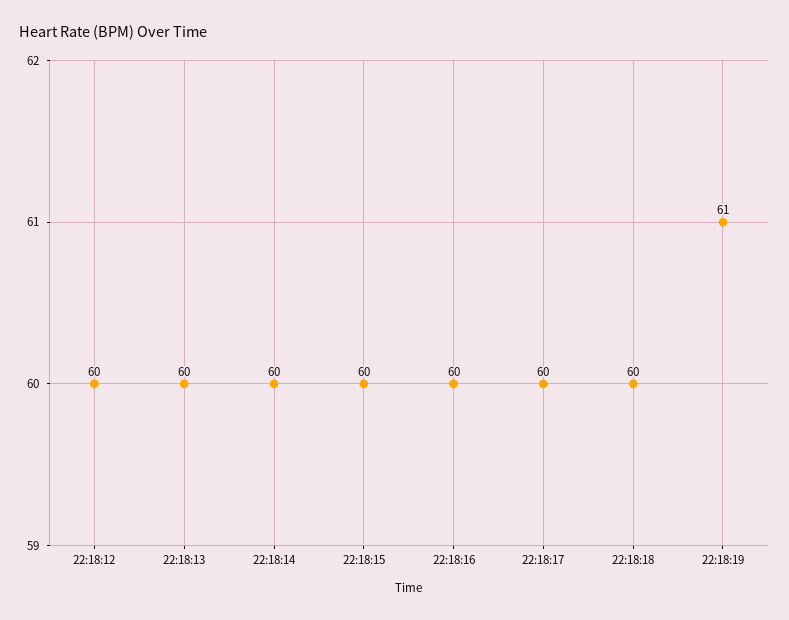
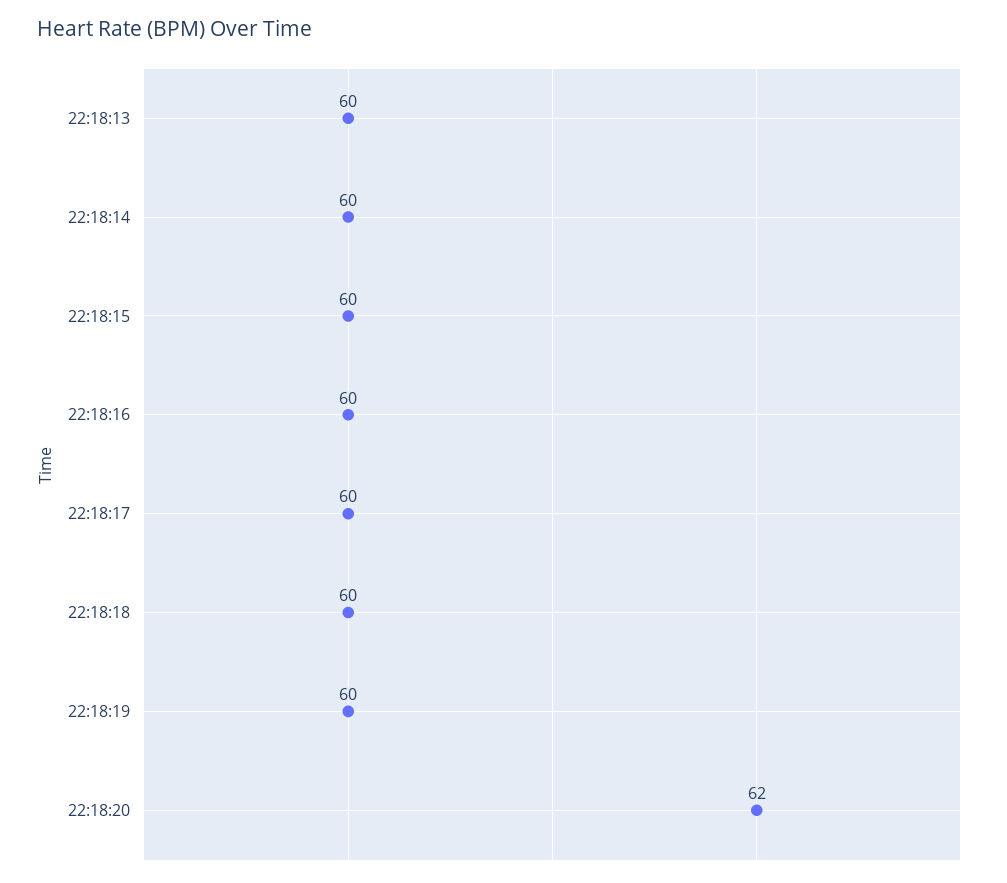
22:18:12: 60 -> none
22:18:19: 61 -> 60
22:18:20: none -> 62

